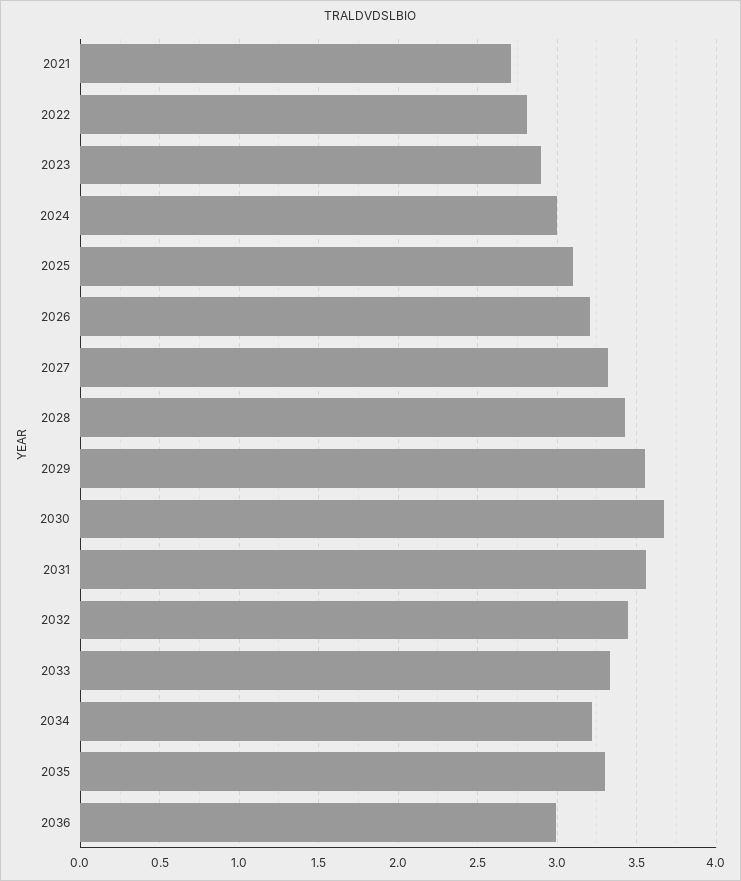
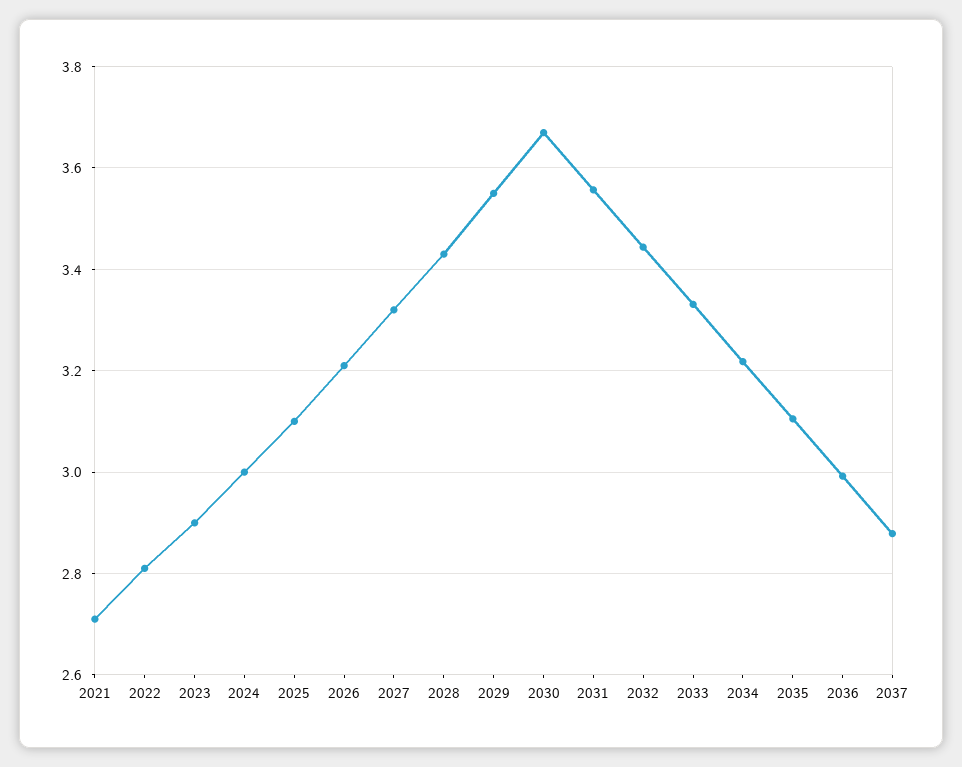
2035: 3.3 -> 3.1
2037: none -> 2.88

